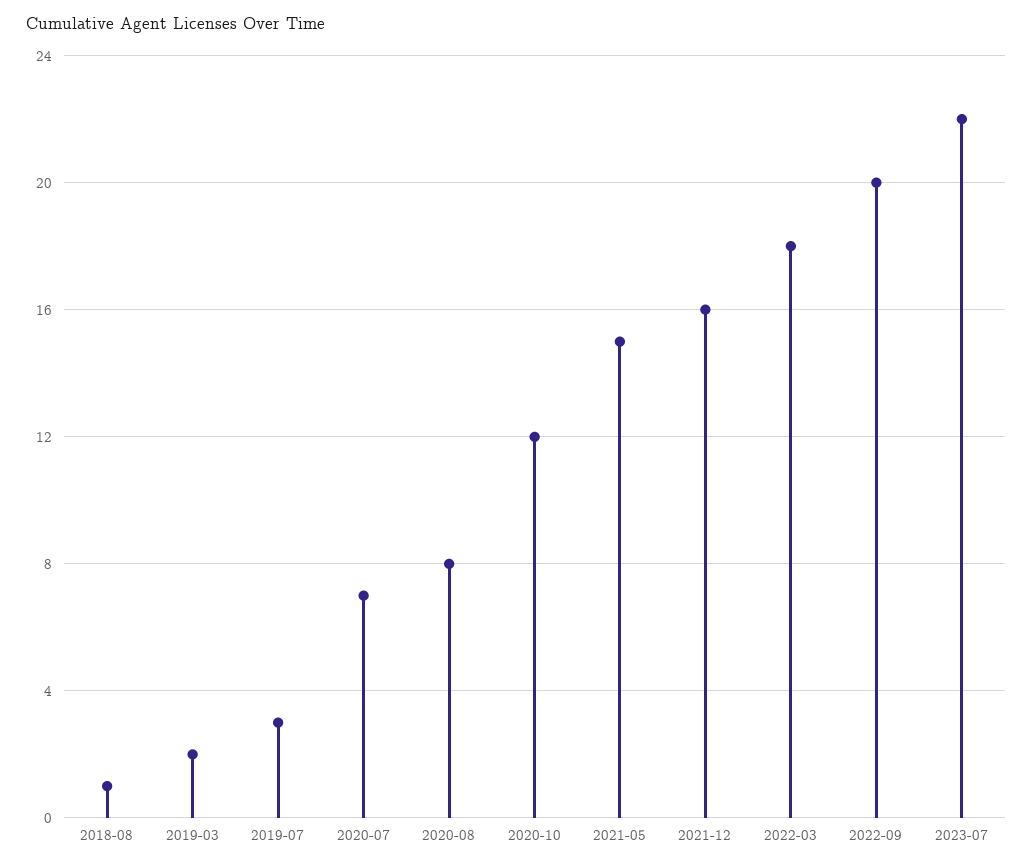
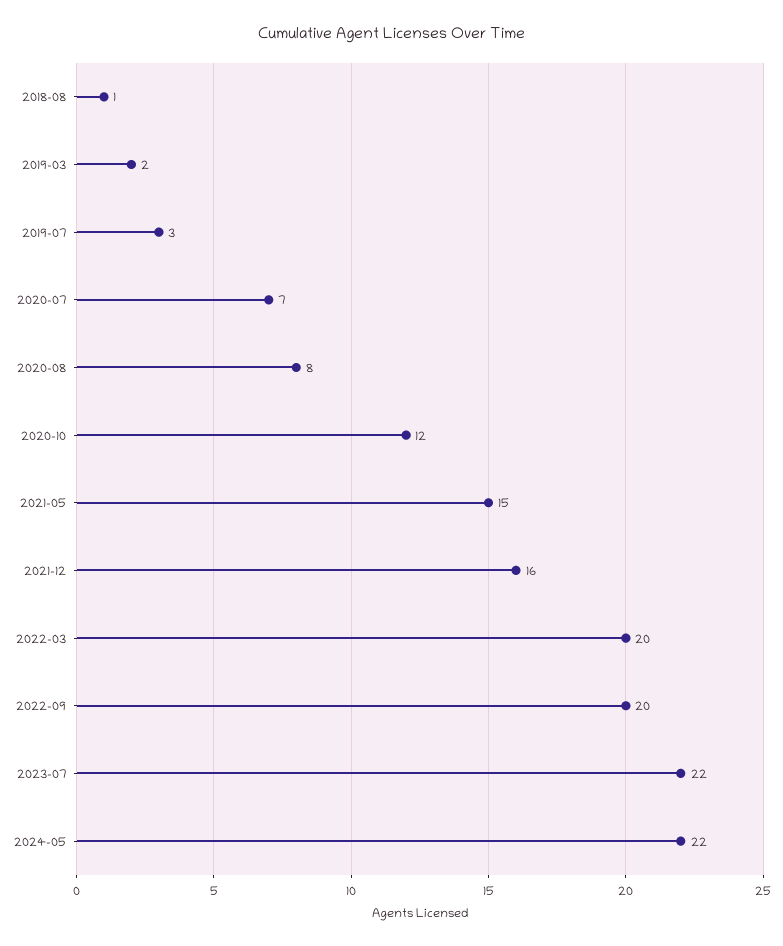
2022-03: 18 -> 20
2024-05: none -> 22

